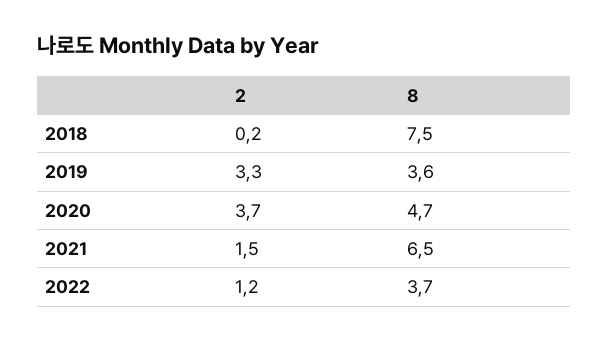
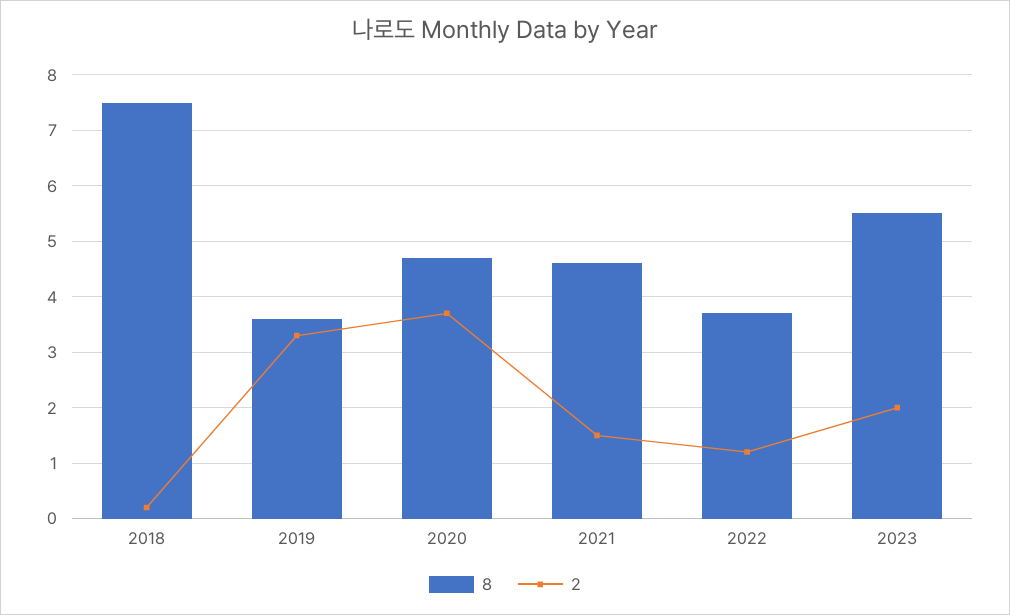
8, 2021: 6.5 -> 4.5
8, 2023: none -> 5.5
2, 2023: none -> 2

